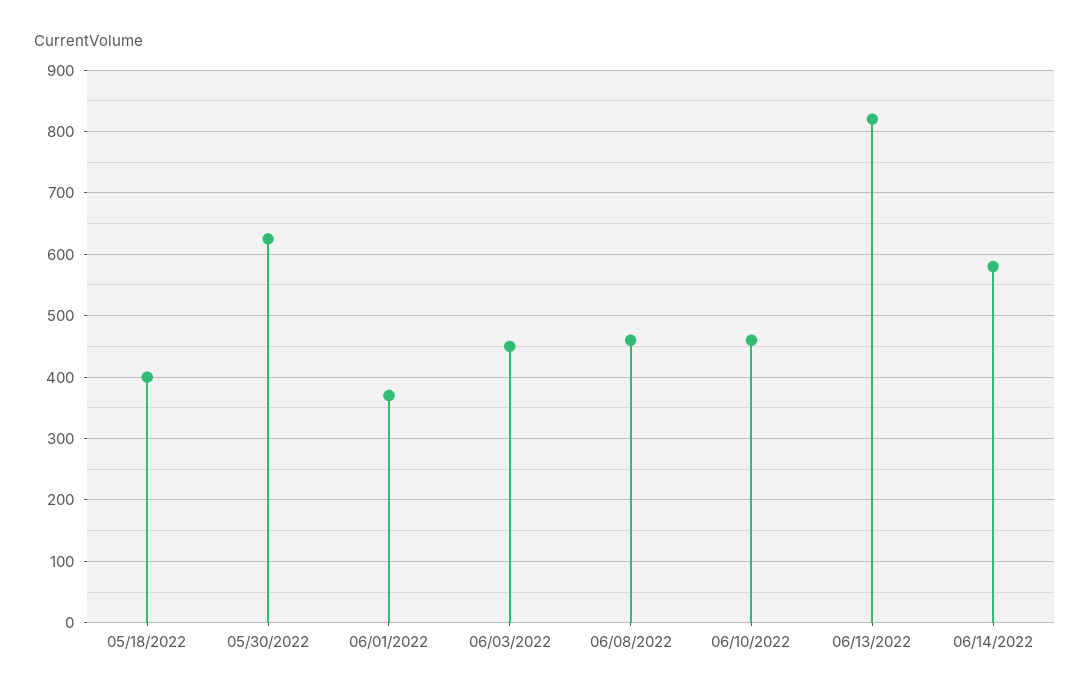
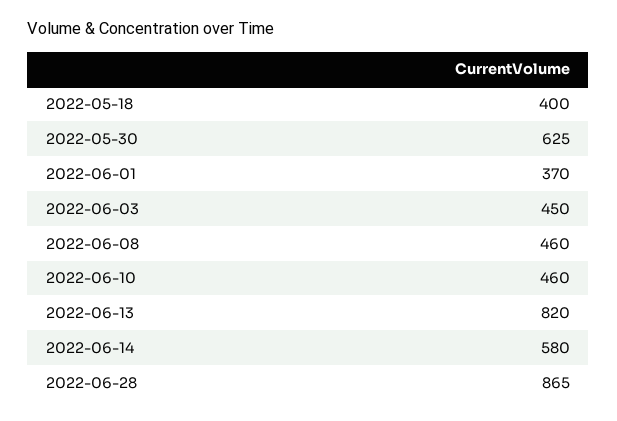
2022-06-28: none -> 865

